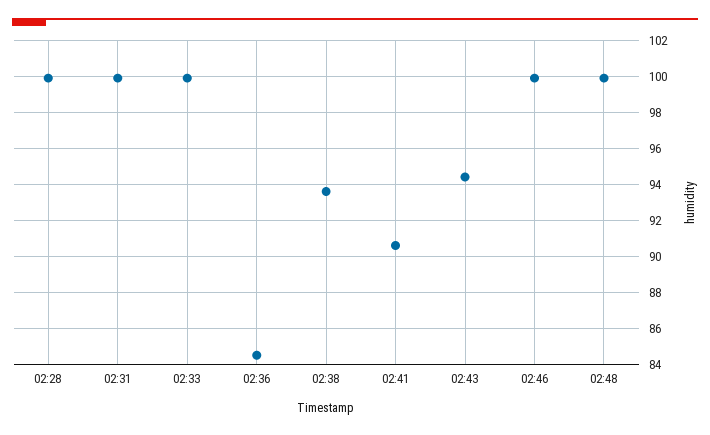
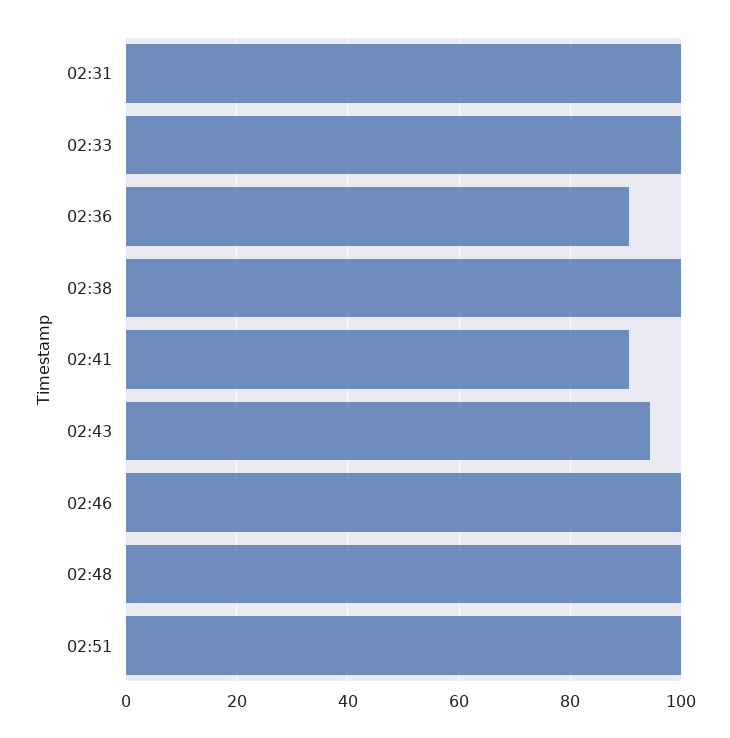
02:28: 100 -> none
02:36: 84.5 -> 90
02:38: 93.5 -> 100
02:51: none -> 100

